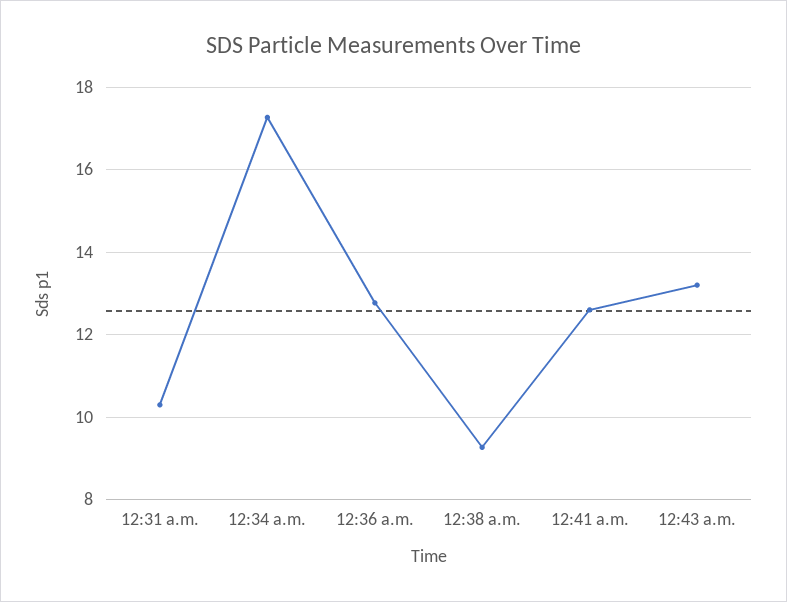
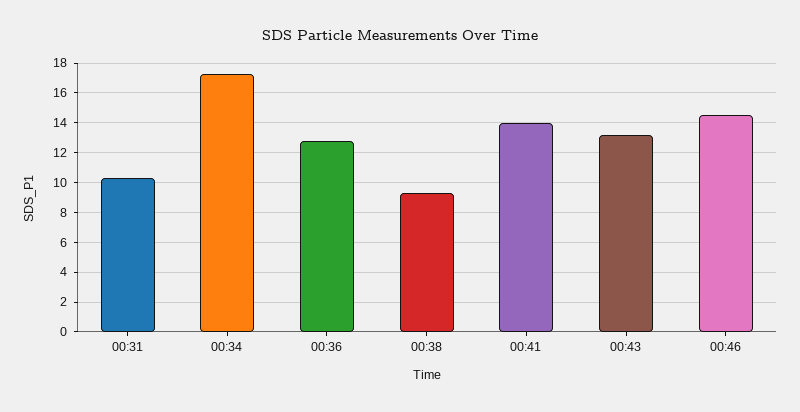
12:41 a.m.: 12.6 -> 14
00:46: none -> 14.5

